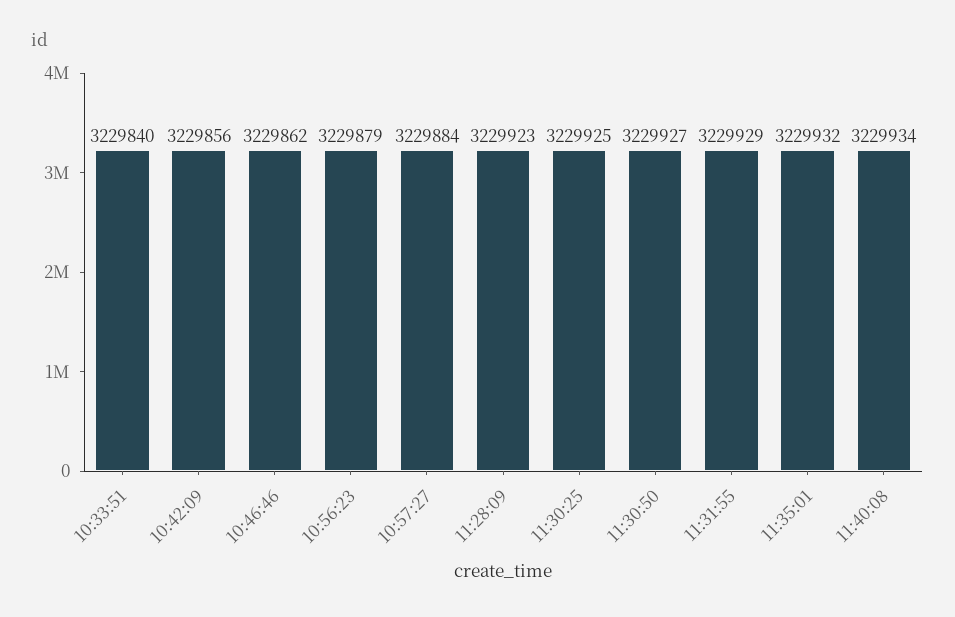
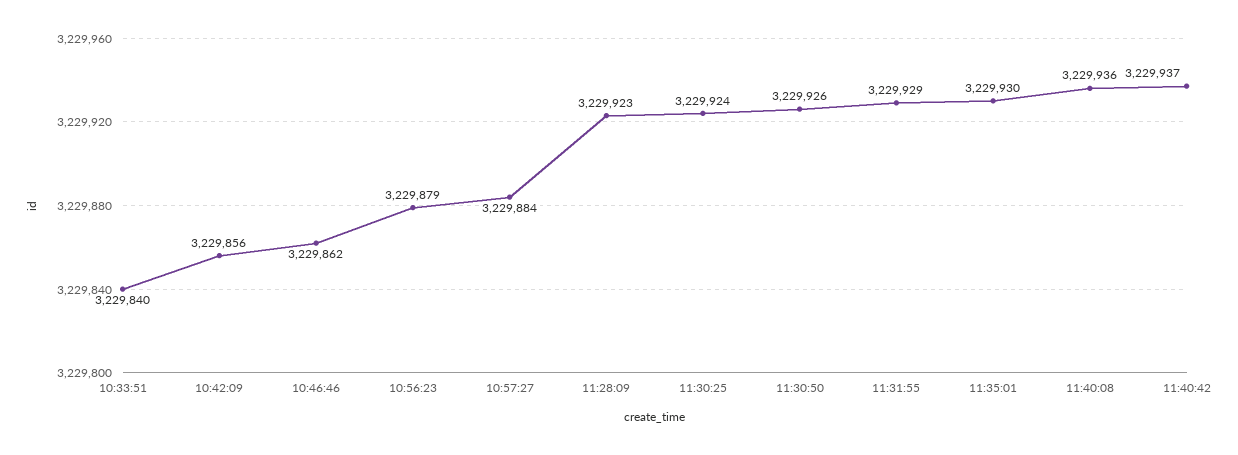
11:30:25: 3229925 -> 3229924
11:30:50: 3229927 -> 3229926
11:35:01: 3229932 -> 3229930
11:40:08: 3229934 -> 3229936
11:40:42: none -> 3229937

